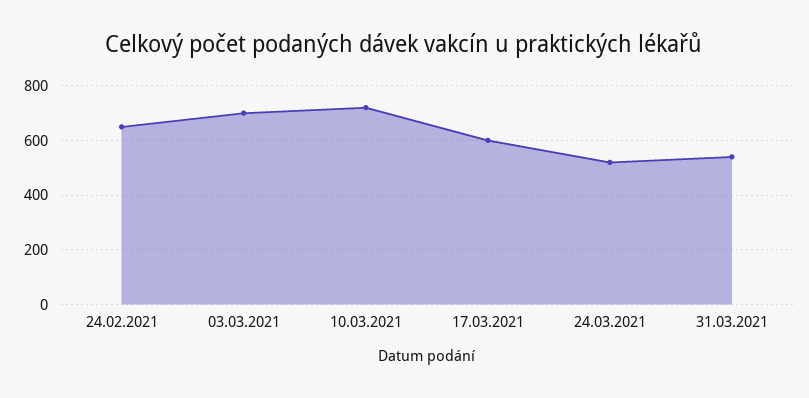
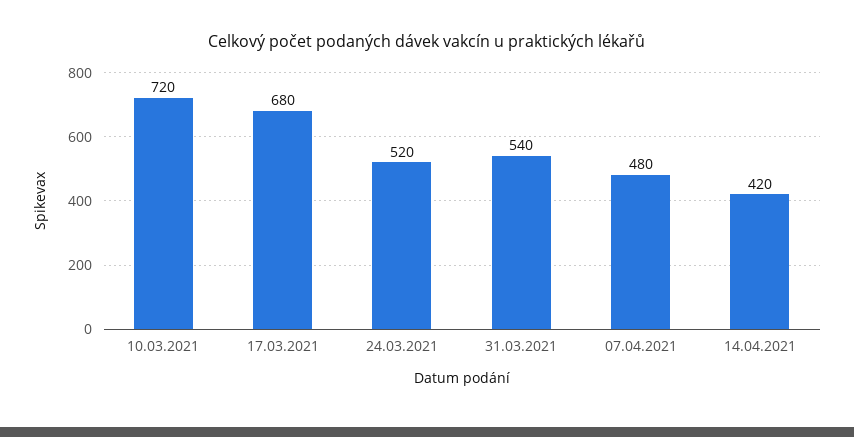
24.02.2021: 650 -> none
03.03.2021: 700 -> none
17.03.2021: 600 -> 680
07.04.2021: none -> 480
14.04.2021: none -> 420

